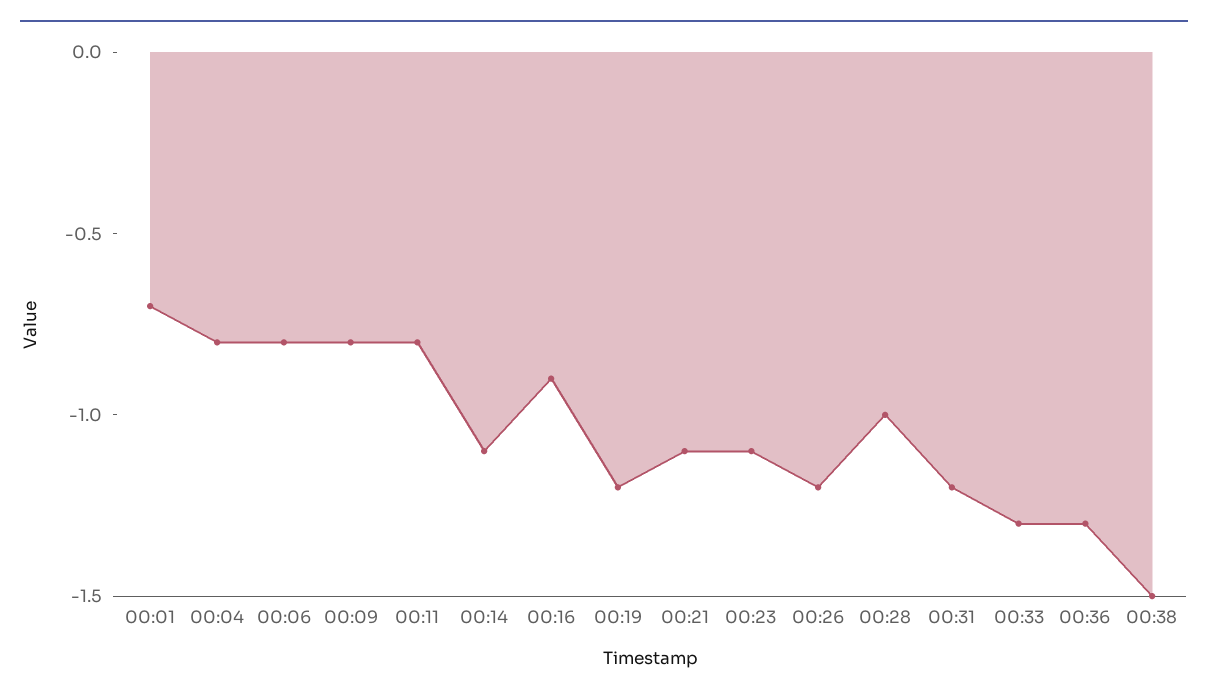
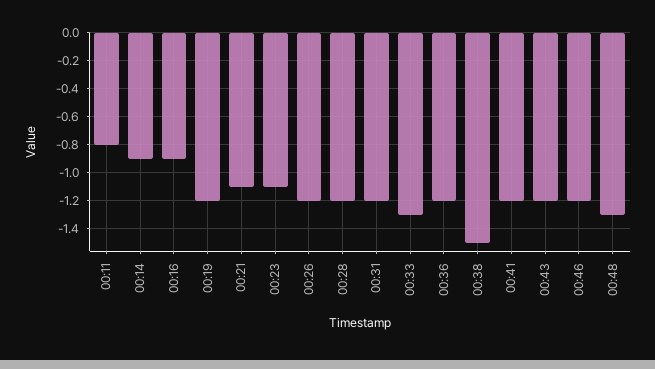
00:01: -0.7 -> none
00:04: -0.8 -> none
00:06: -0.8 -> none
00:09: -0.8 -> none
00:14: -1.1 -> -0.9
00:28: -1 -> -1.2
00:36: -1.3 -> -1.2
00:41: none -> -1.2
00:43: none -> -1.2
00:46: none -> -1.2
00:48: none -> -1.3

